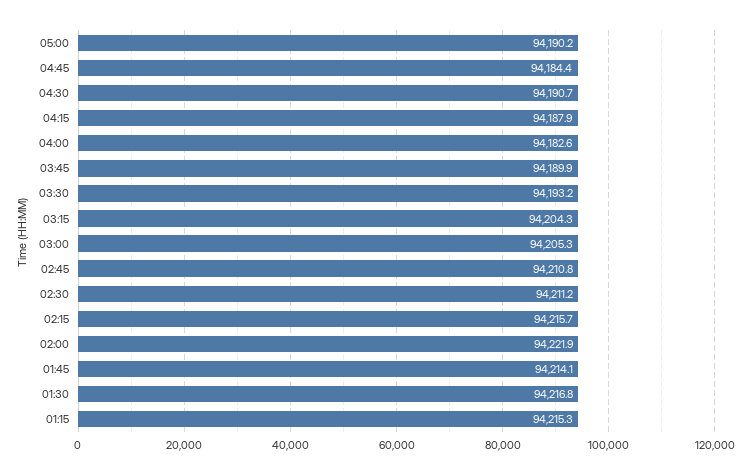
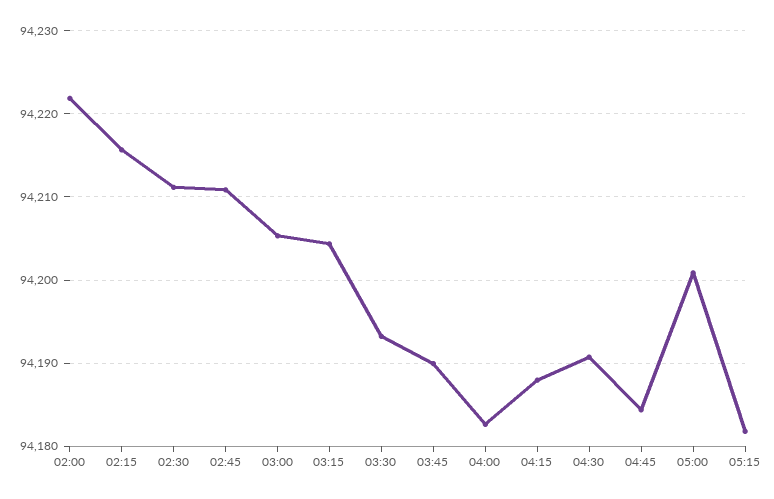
05:00: 94190.2 -> 94201
01:45: 94214.1 -> none
01:30: 94216.8 -> none
01:15: 94215.3 -> none
05:15: none -> 94182

